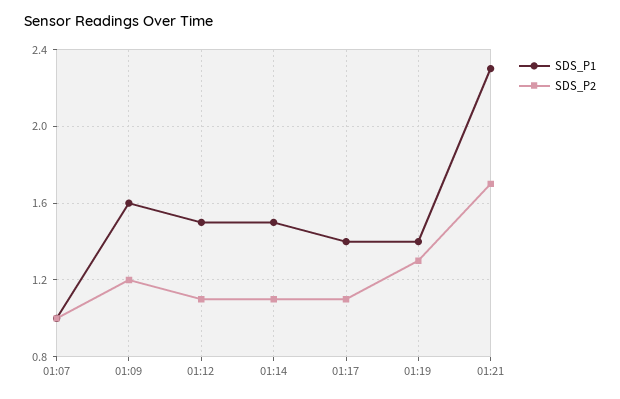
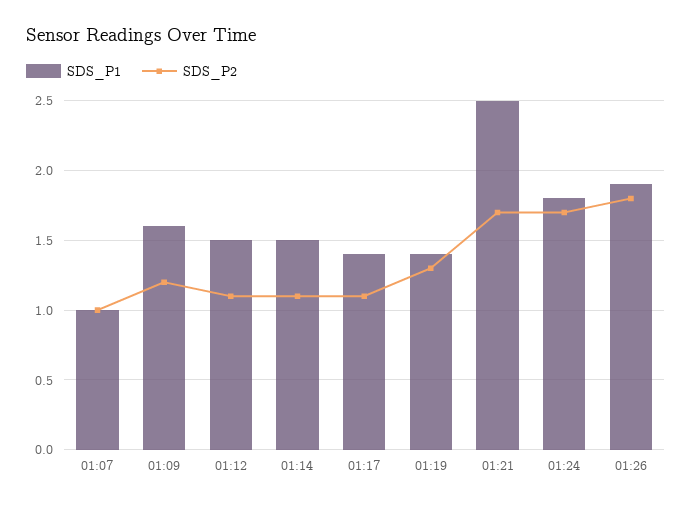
SDS_P1, 01:21: 2.3 -> 2.5
SDS_P1, 01:24: none -> 1.8
SDS_P2, 01:24: none -> 1.7
SDS_P1, 01:26: none -> 1.9
SDS_P2, 01:26: none -> 1.8

